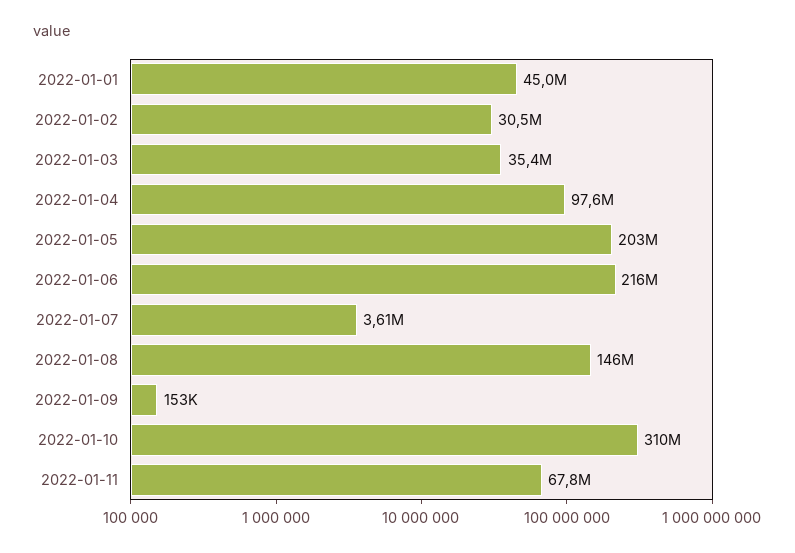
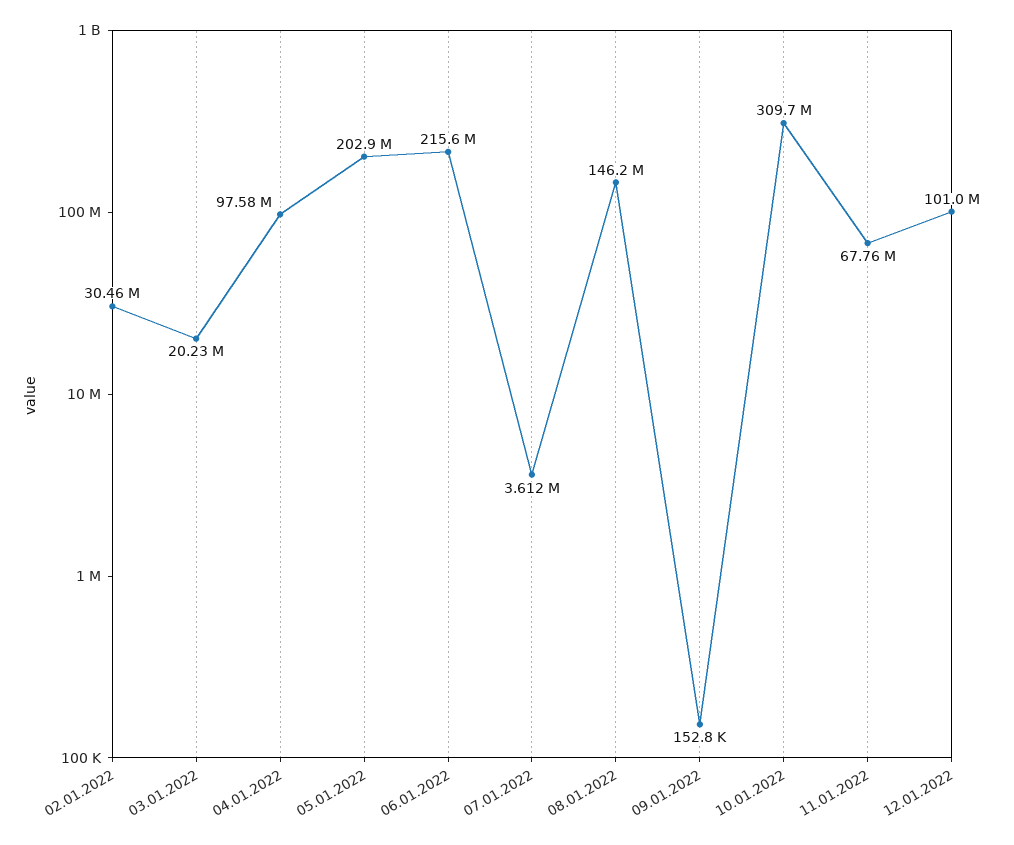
2022-01-01: 45000000 -> none
2022-01-03: 35400000 -> 20230000
12.01.2022: none -> 101000000

